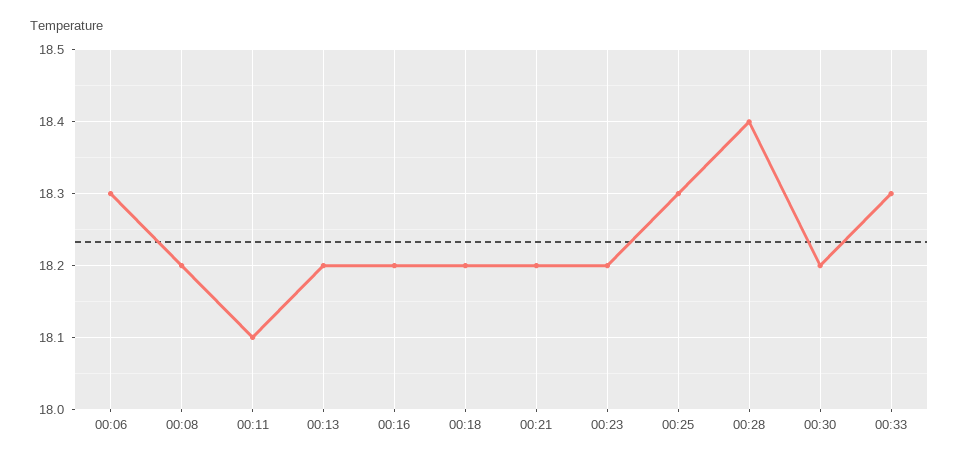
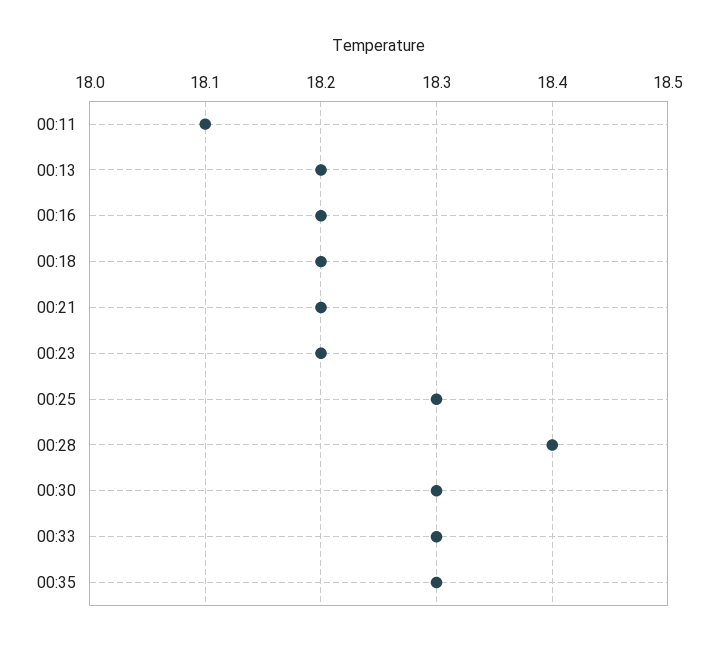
00:06: 18.3 -> none
00:08: 18.2 -> none
00:30: 18.2 -> 18.3
00:35: none -> 18.3

